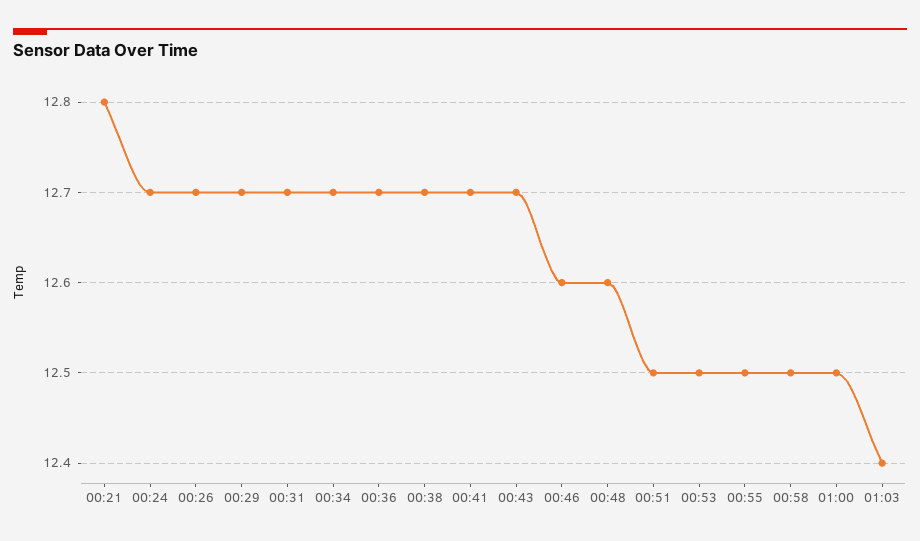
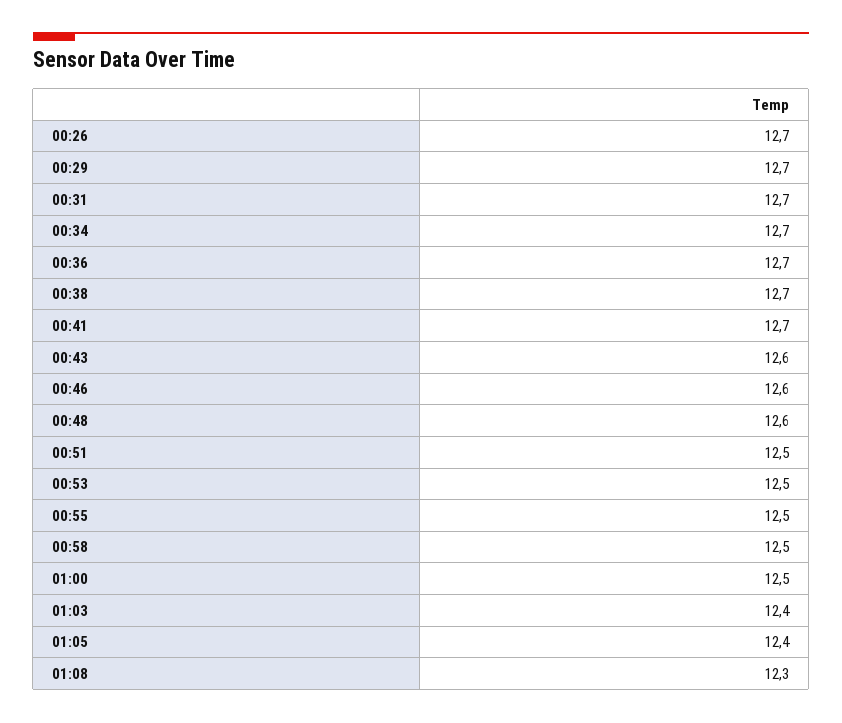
00:21: 12.8 -> none
00:24: 12.7 -> none
00:43: 12.7 -> 12.6
01:05: none -> 12.4
01:08: none -> 12.3

